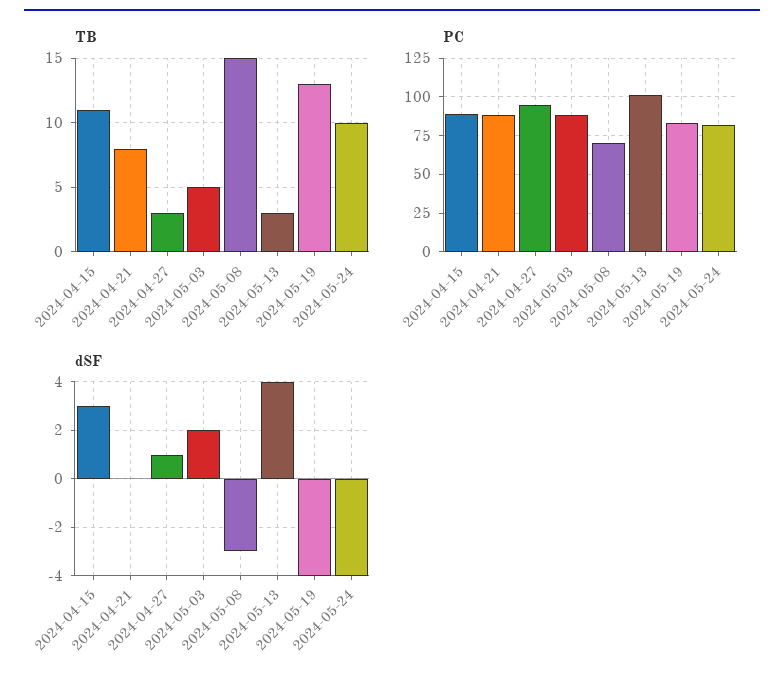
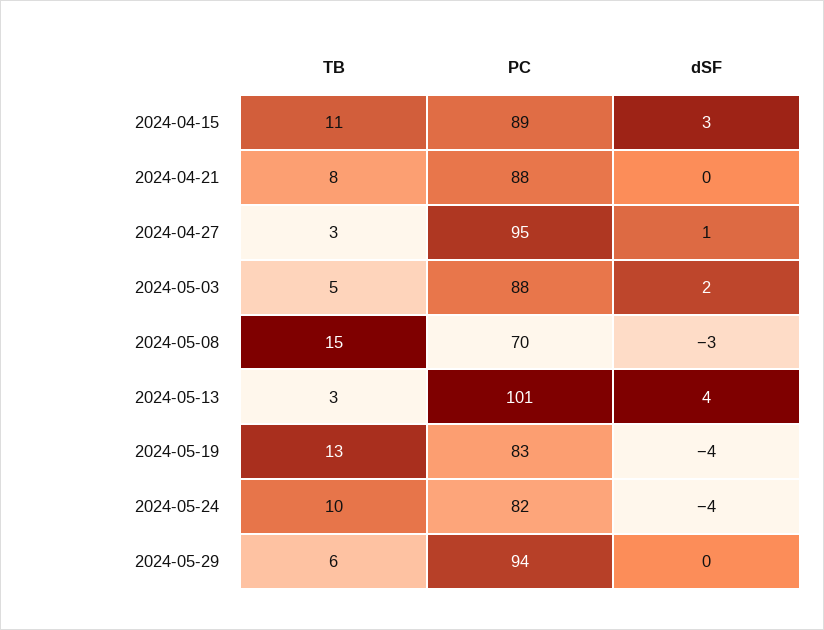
TB, 2024-05-29: none -> 6
PC, 2024-05-29: none -> 94
dSF, 2024-05-29: none -> 0

